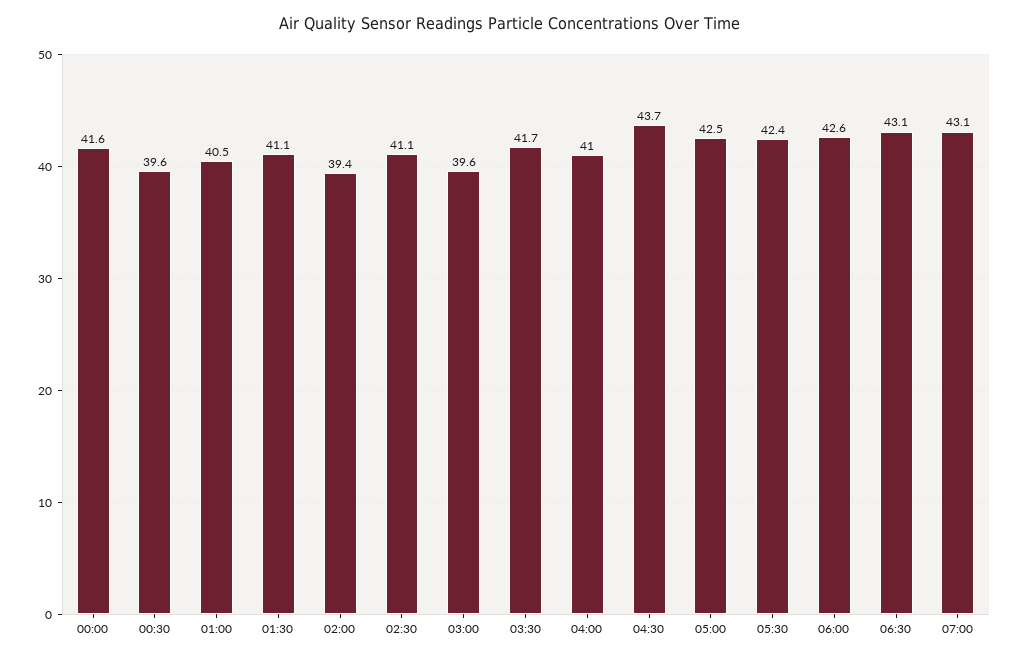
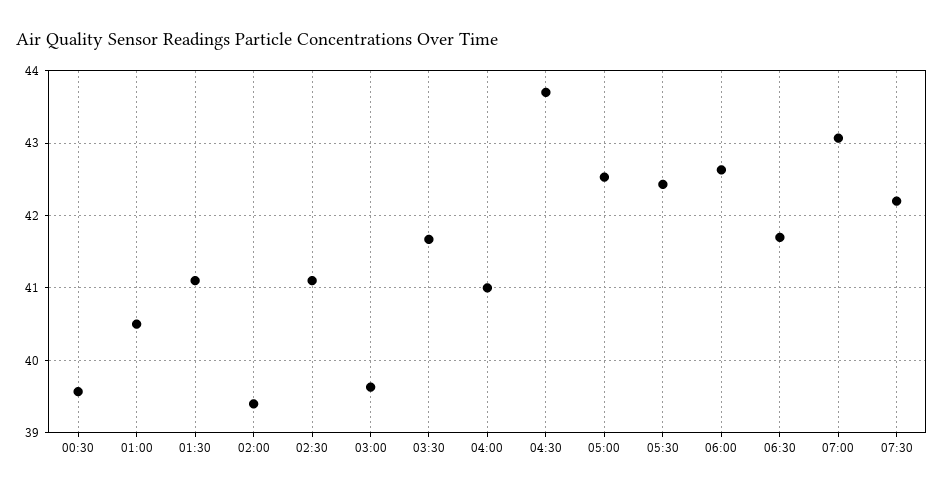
00:00: 41.6 -> none
06:30: 43.1 -> 41.7
07:30: none -> 42.2

